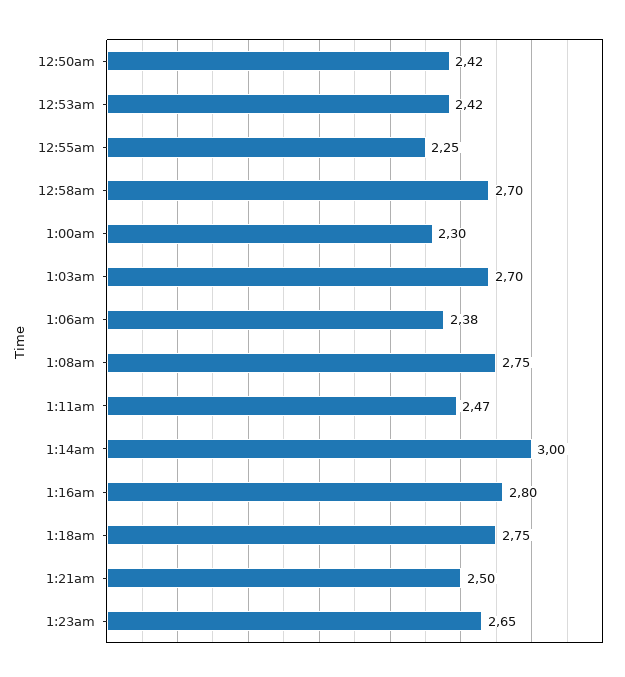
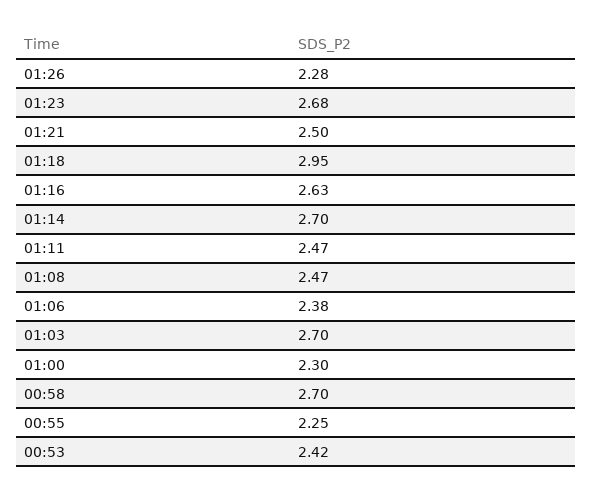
12:50am: 2.42 -> none
1:08am: 2.75 -> 2.47
1:14am: 3 -> 2.7
1:16am: 2.8 -> 2.63
1:18am: 2.75 -> 2.95
1:23am: 2.65 -> 2.68
01:26: none -> 2.28

